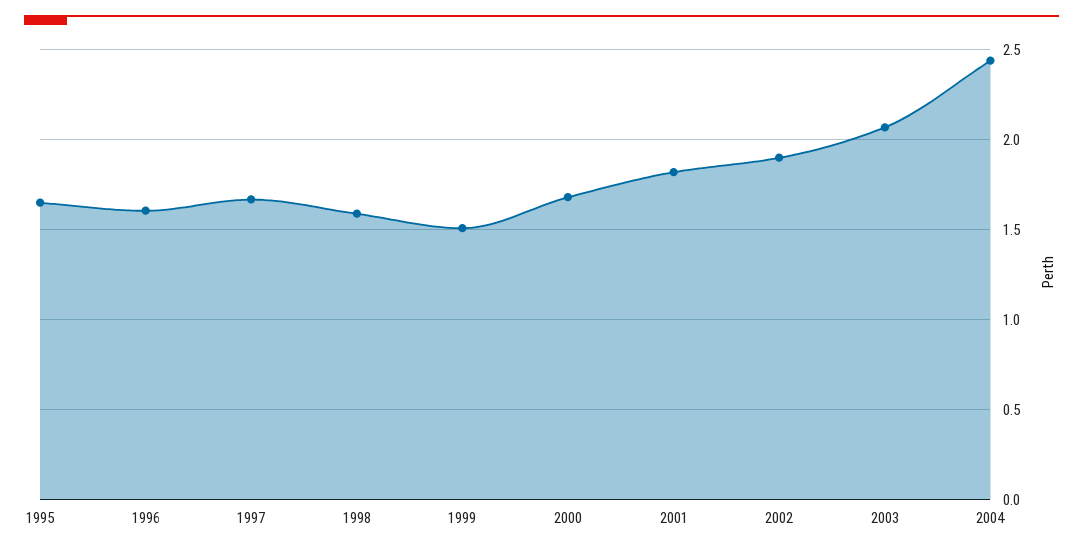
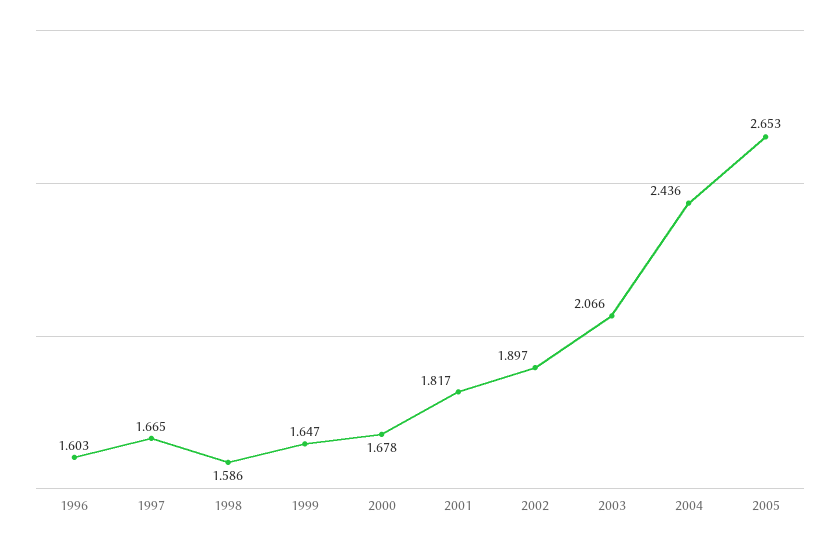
1995: 1.65 -> none
1999: 1.5 -> 1.647
2005: none -> 2.653

